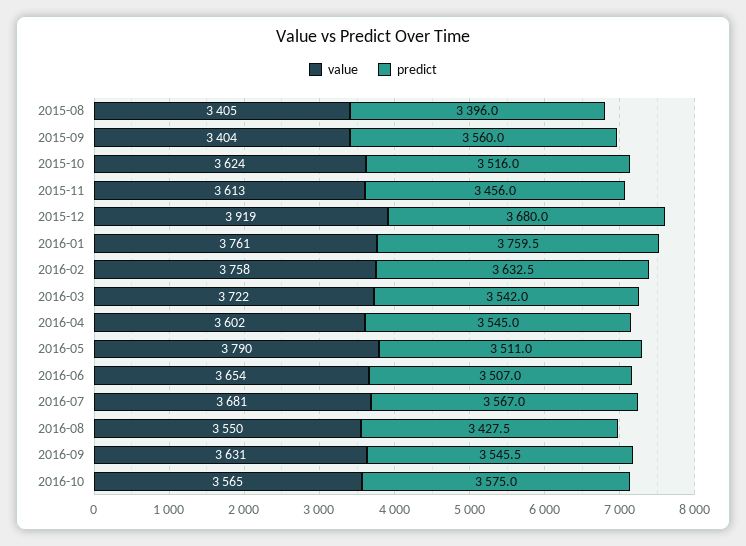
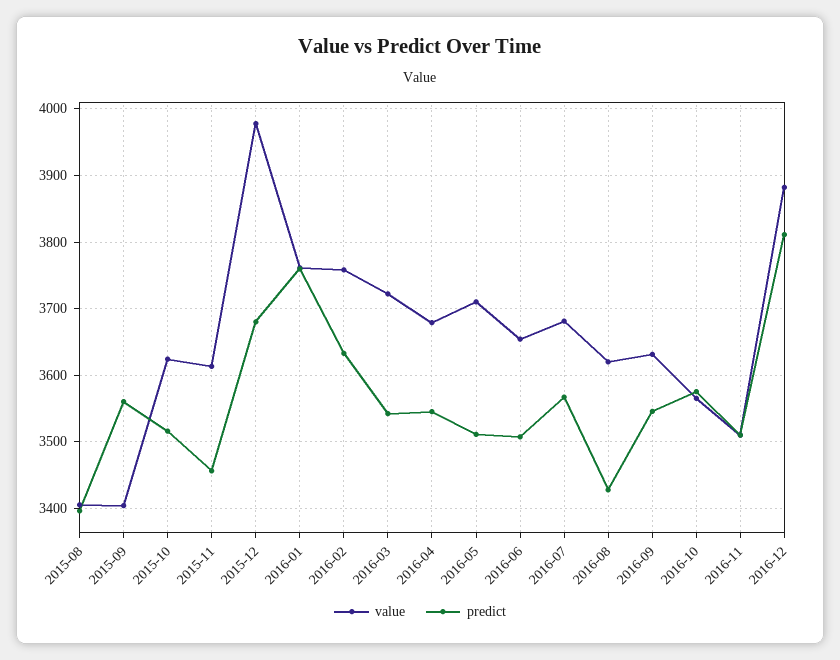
value, 2015-12: 3919 -> 3980
value, 2016-04: 3602 -> 3680
value, 2016-05: 3790 -> 3710
value, 2016-08: 3550 -> 3620
value, 2016-11: none -> 3510
predict, 2016-11: none -> 3510
value, 2016-12: none -> 3880
predict, 2016-12: none -> 3810

